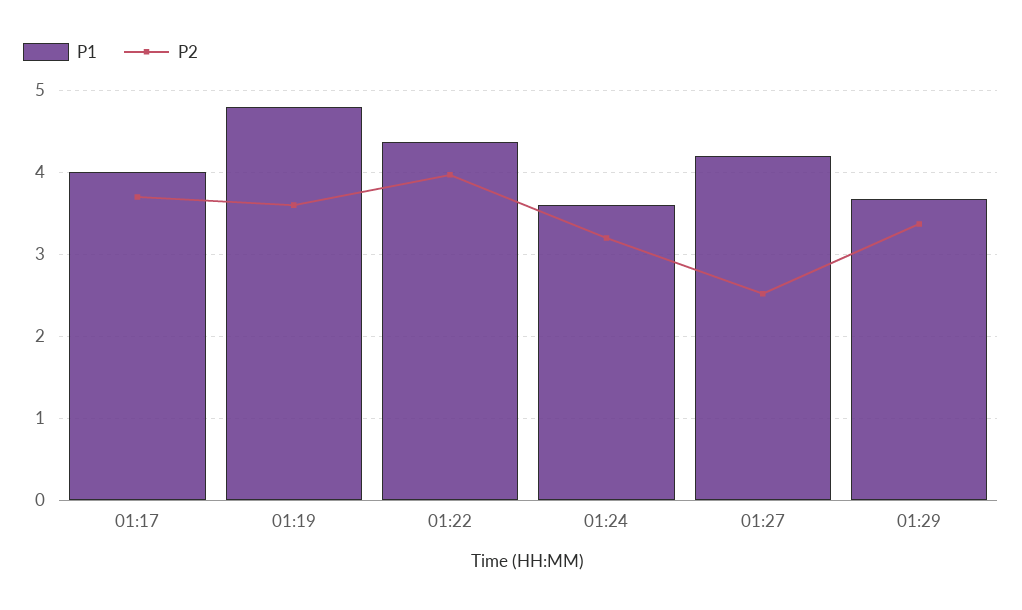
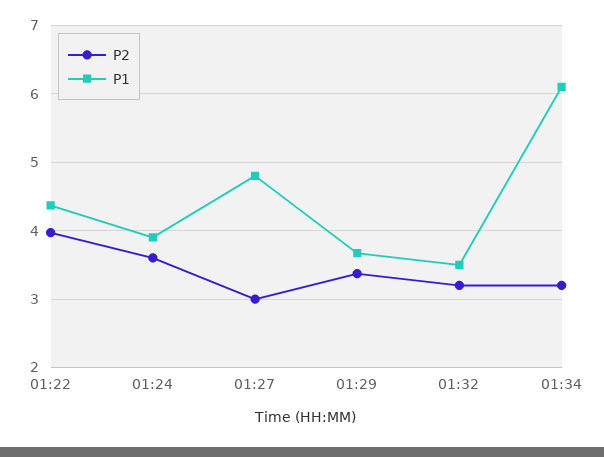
P1, 01:17: 4 -> none
P2, 01:17: 3.7 -> none
P1, 01:19: 4.8 -> none
P2, 01:19: 3.6 -> none
P1, 01:24: 3.6 -> 3.9
P2, 01:24: 3.2 -> 3.6
P1, 01:27: 4.2 -> 4.8
P2, 01:27: 2.5 -> 3
P2, 01:32: none -> 3.2
P1, 01:32: none -> 3.5
P2, 01:34: none -> 3.2
P1, 01:34: none -> 6.1

